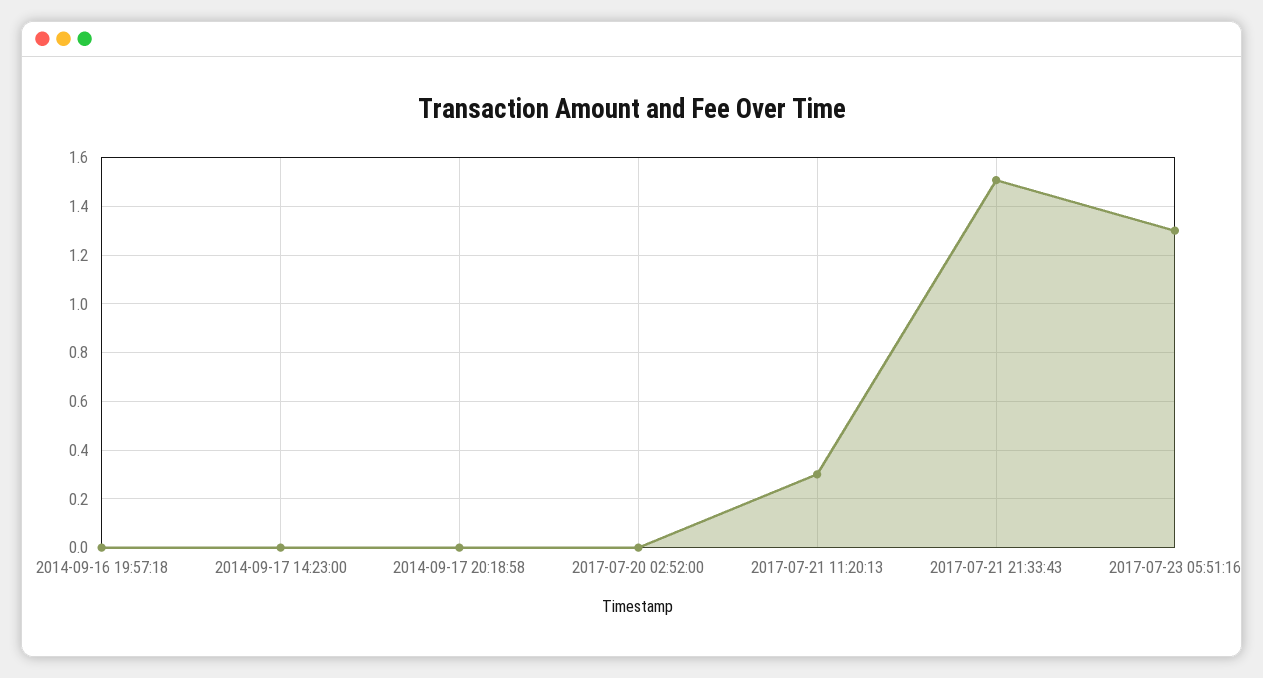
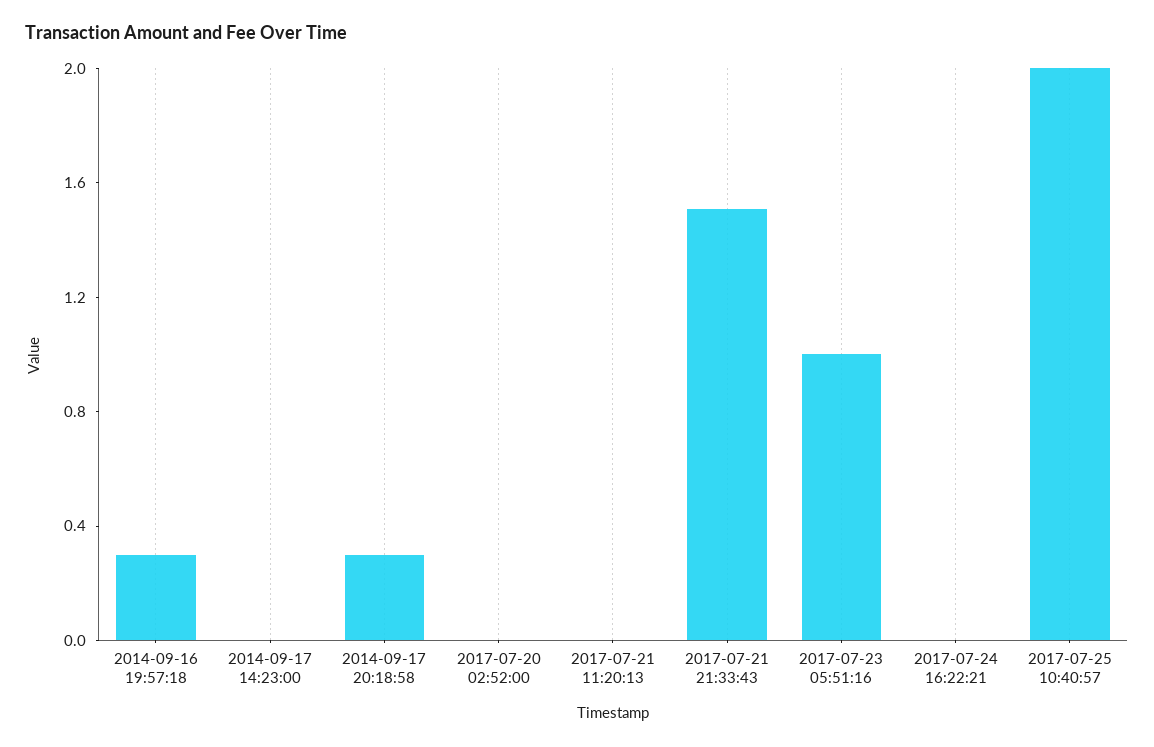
2014-09-16 19:57:18: 0 -> 0.3
2014-09-17 20:18:58: 0 -> 0.3
2017-07-21 11:20:13: 0.3 -> 0
2017-07-23 05:51:16: 1.3 -> 1
2017-07-24 16:22:21: none -> 0
2017-07-25 10:40:57: none -> 2

